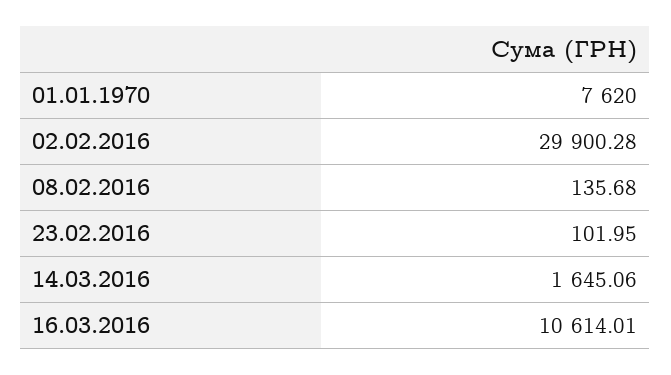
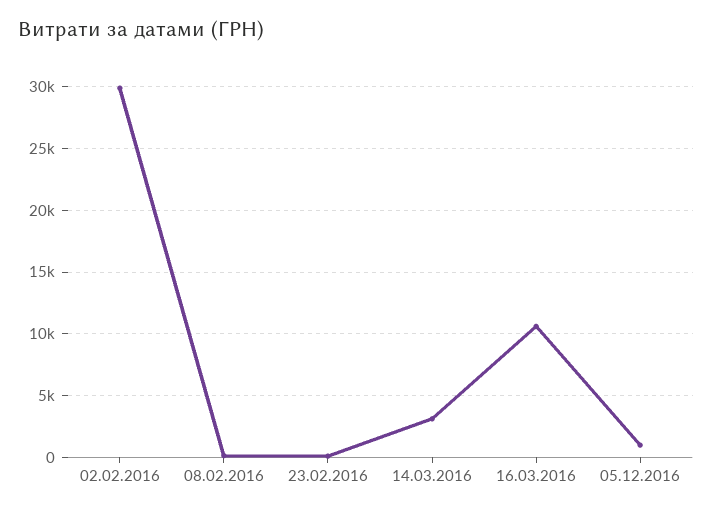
01.01.1970: 7620 -> none
14.03.2016: 1645.06 -> 3000
05.12.2016: none -> 1000

